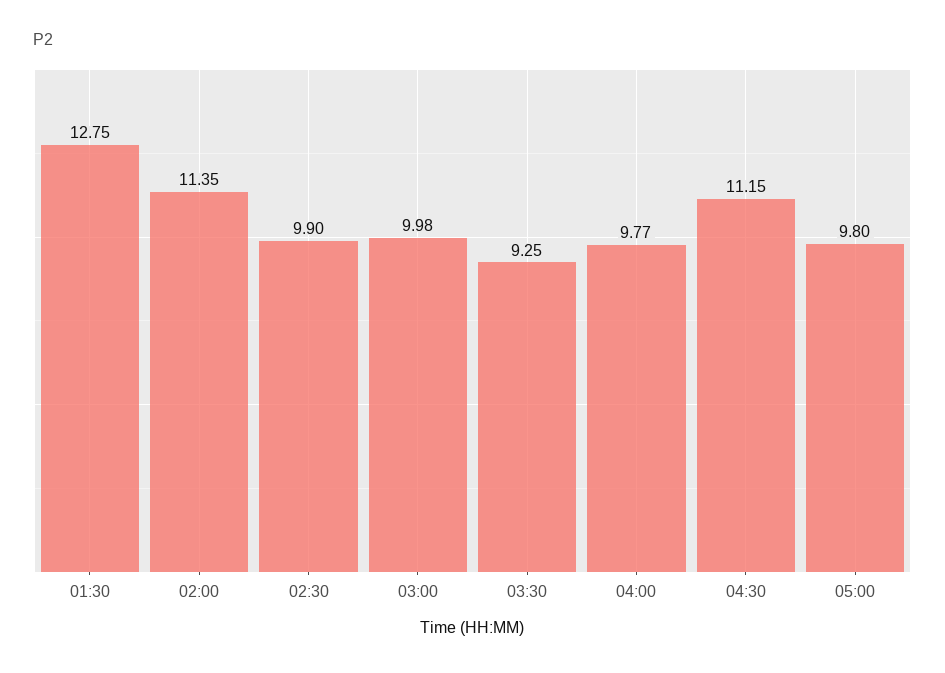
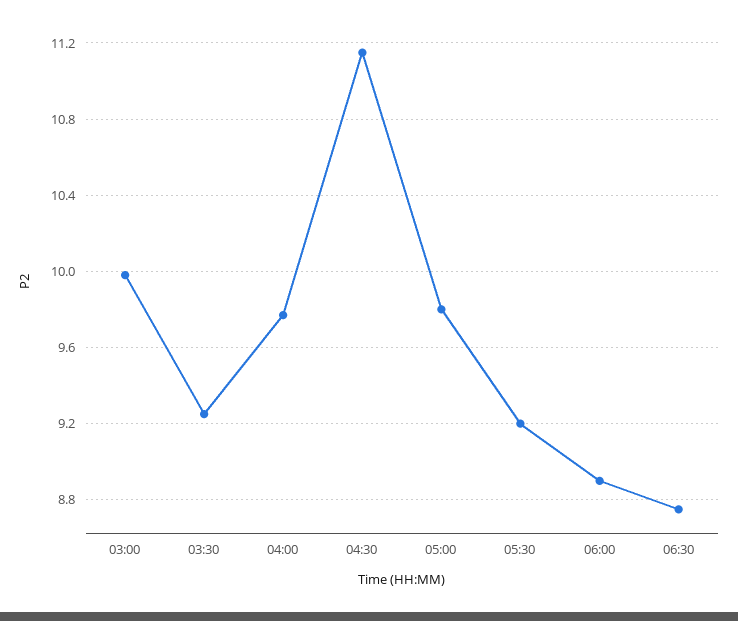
01:30: 12.75 -> none
02:00: 11.35 -> none
02:30: 9.9 -> none
05:30: none -> 9.2
06:00: none -> 8.9
06:30: none -> 8.75

